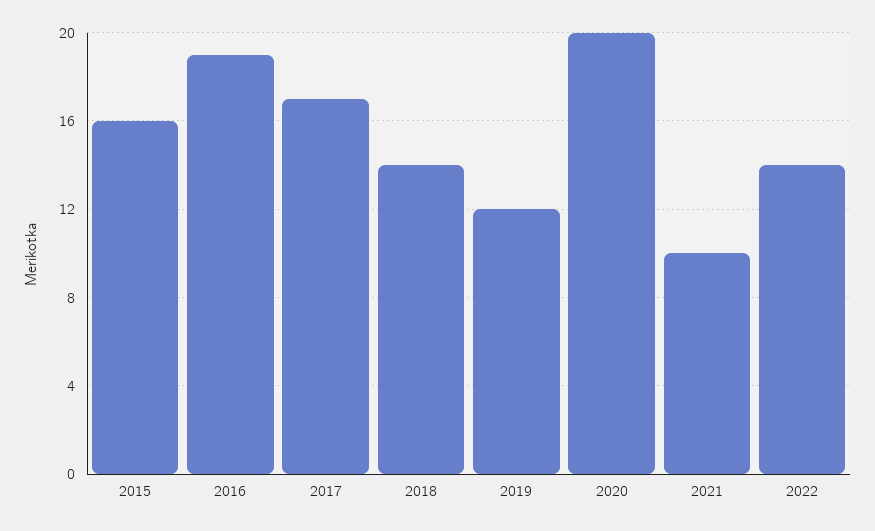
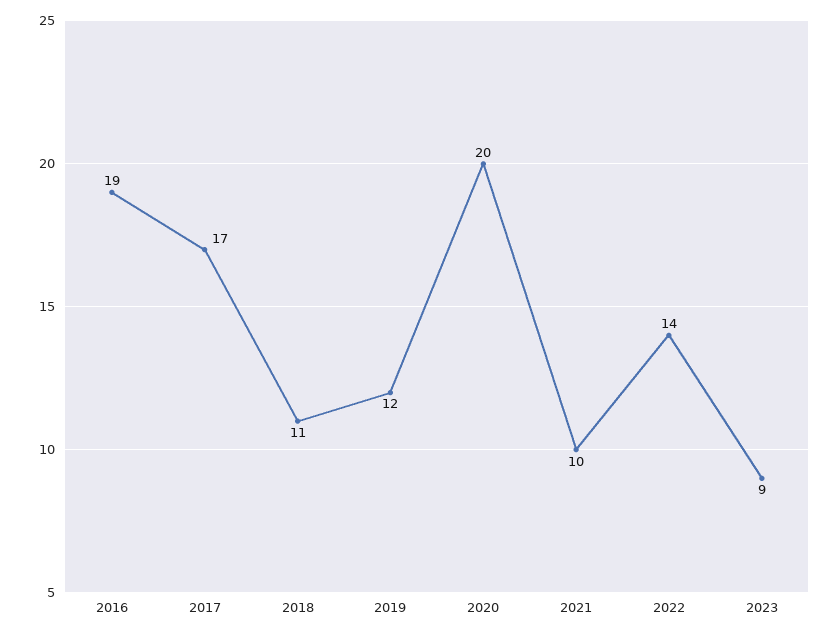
2015: 16 -> none
2018: 14 -> 11
2023: none -> 9

